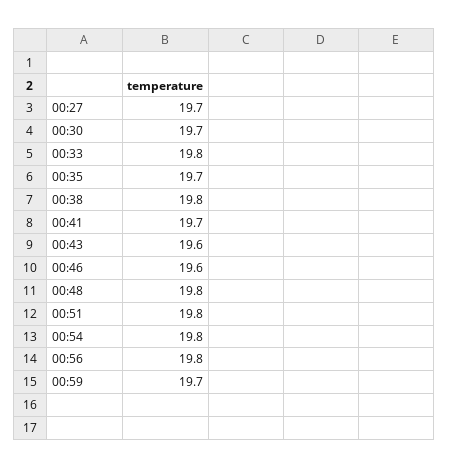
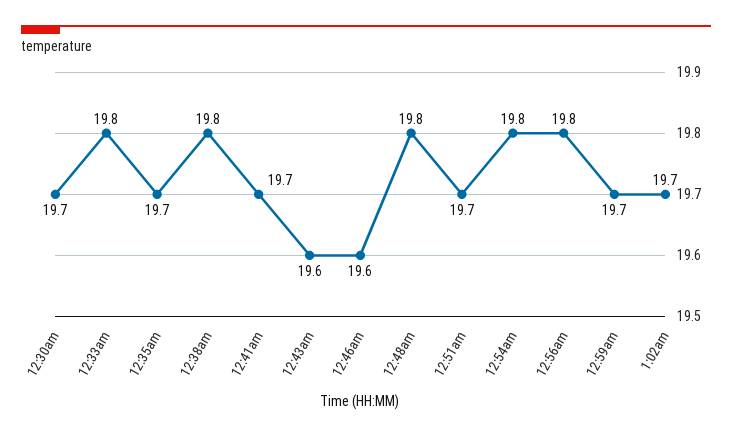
00:27: 19.7 -> none
00:51: 19.8 -> 19.7
1:02am: none -> 19.7

